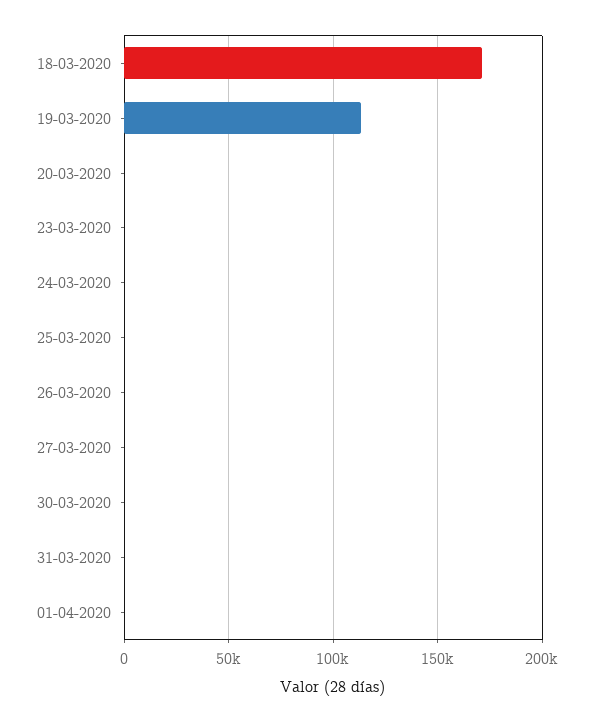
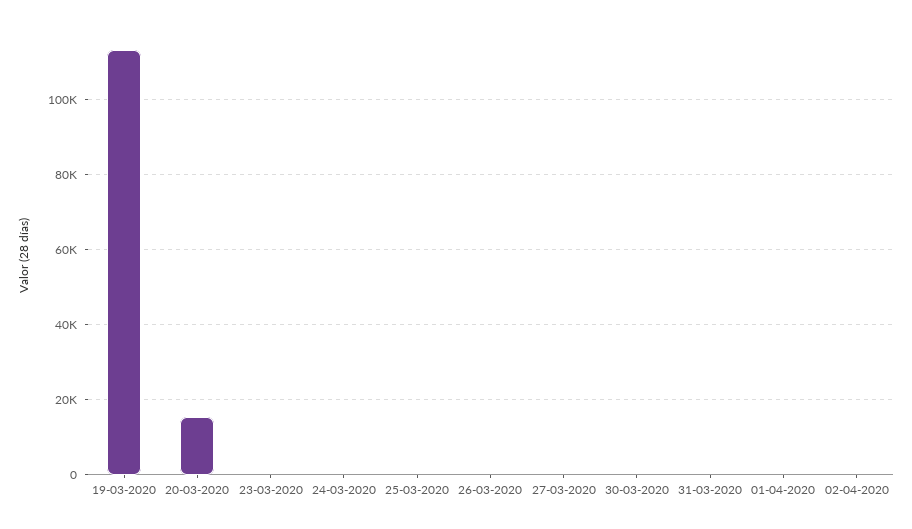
18-03-2020: 170000 -> none
20-03-2020: 0 -> 16000
02-04-2020: none -> 0

